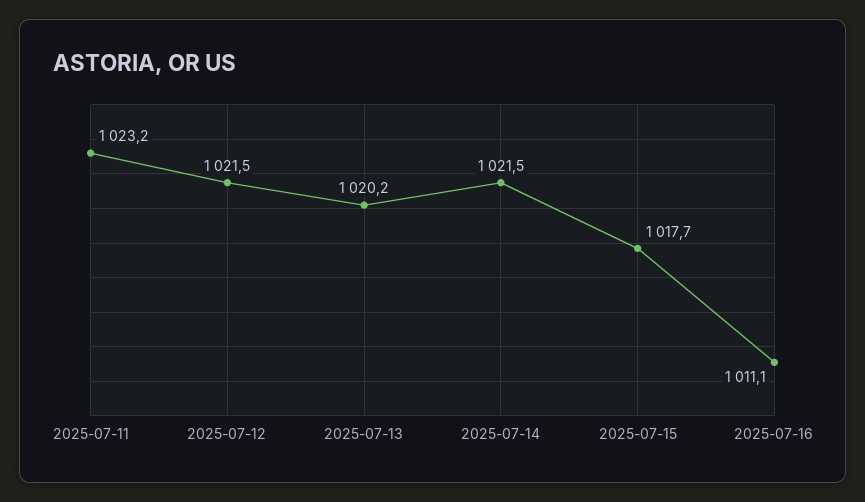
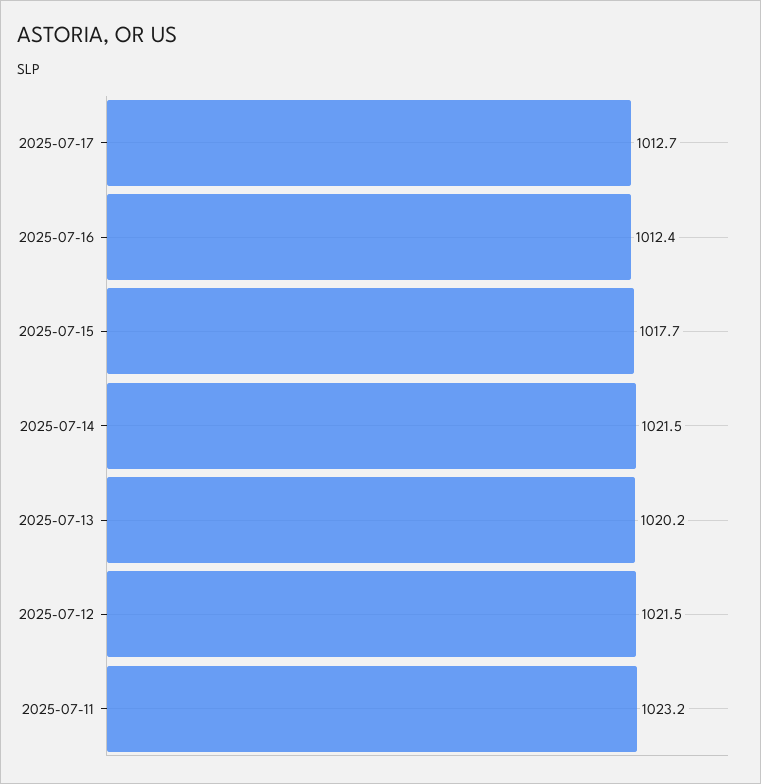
2025-07-16: 1011.1 -> 1012.4
2025-07-17: none -> 1012.7

